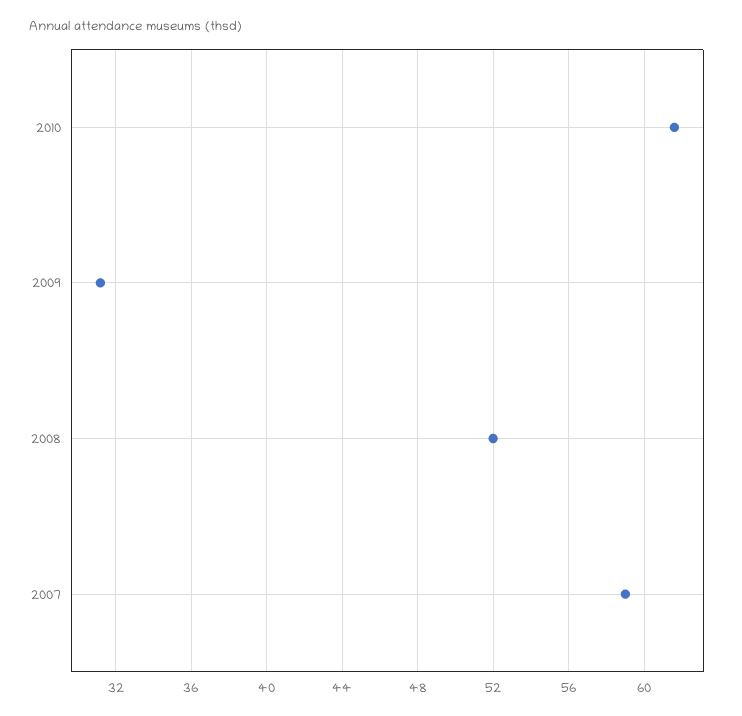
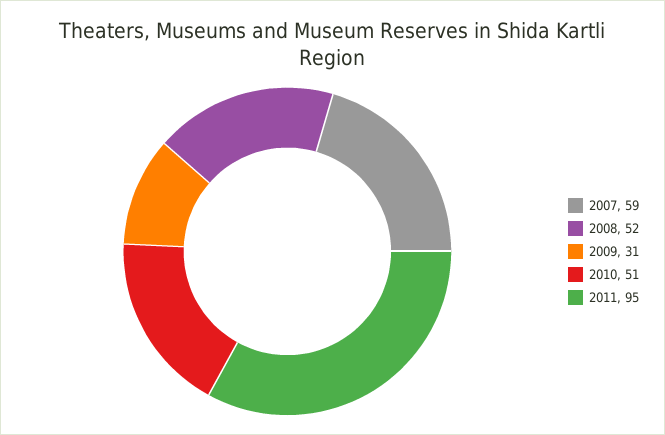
2010: 61.5 -> 51
2011: none -> 95

